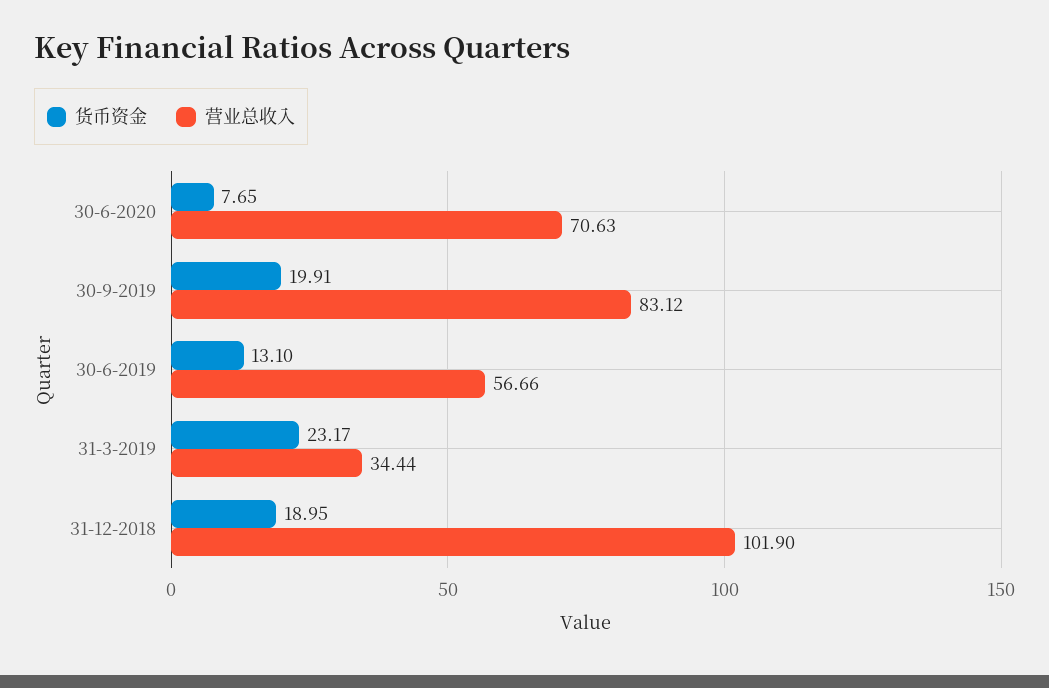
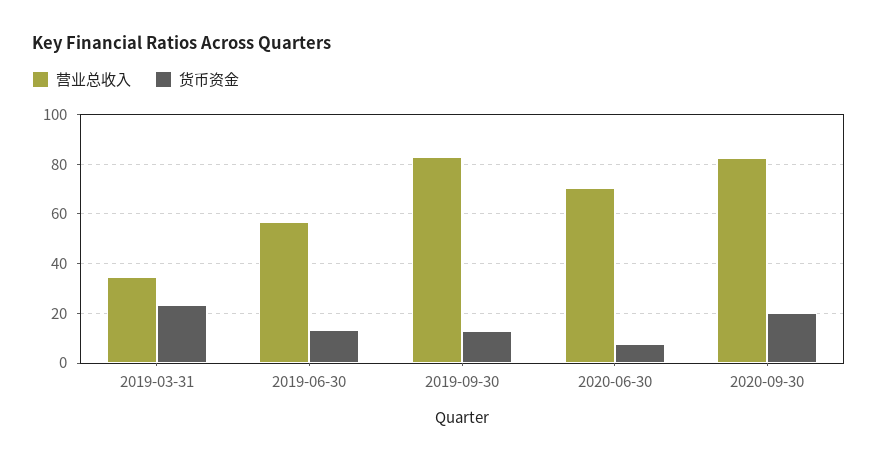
货币资金, 30-9-2019: 19.91 -> 12.5
货币资金, 31-12-2018: 18.95 -> none
营业总收入, 31-12-2018: 101.9 -> none
营业总收入, 2020-09-30: none -> 82.5
货币资金, 2020-09-30: none -> 20

